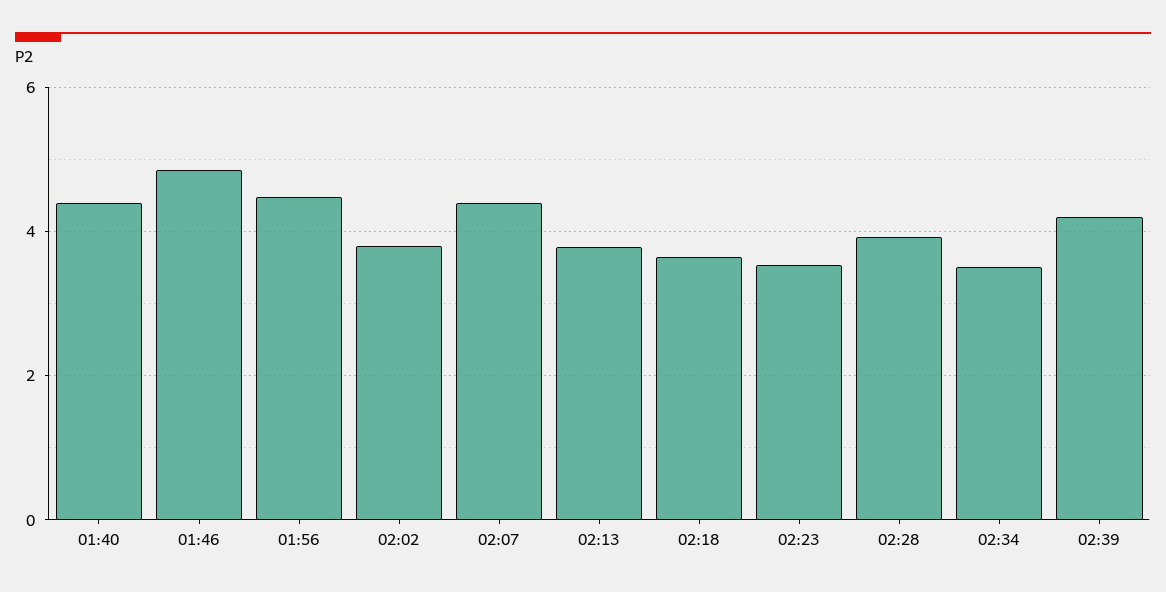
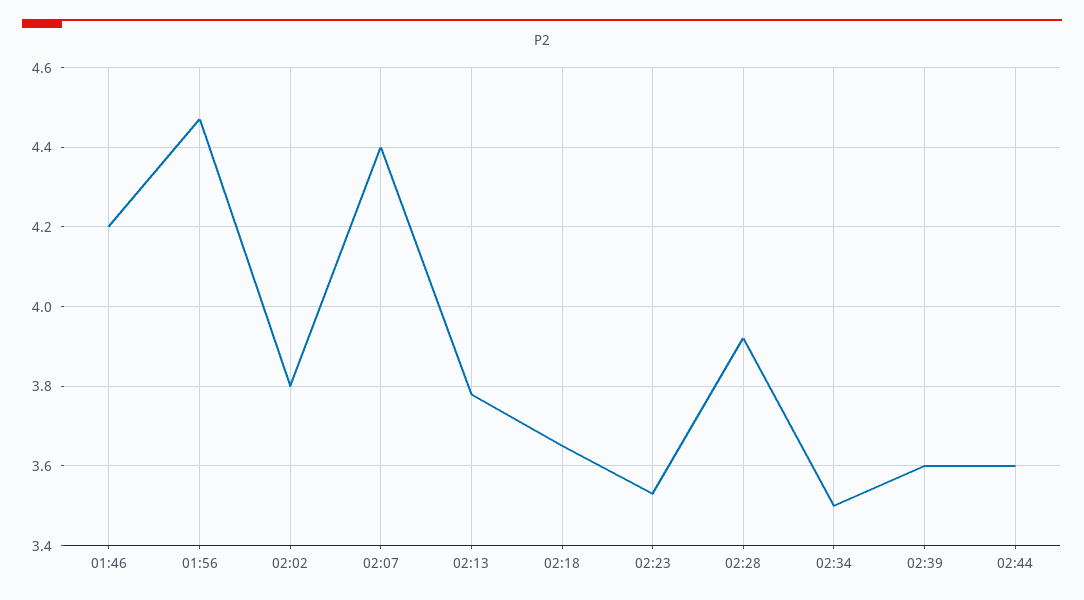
01:40: 4.4 -> none
01:46: 4.8 -> 4.2
02:39: 4.2 -> 3.6
02:44: none -> 3.6

